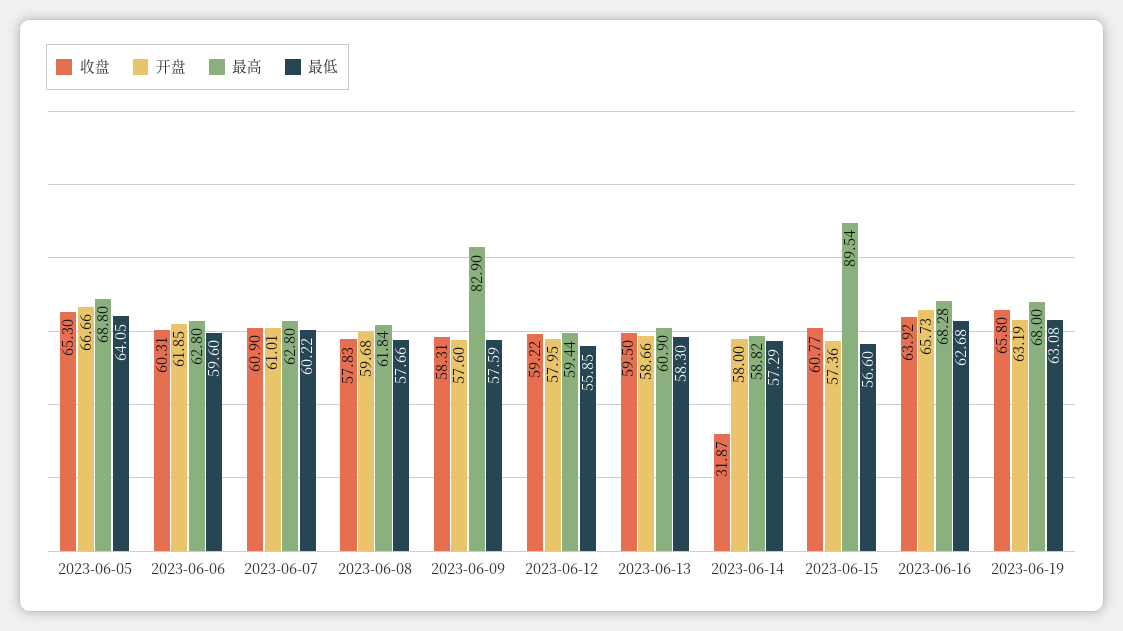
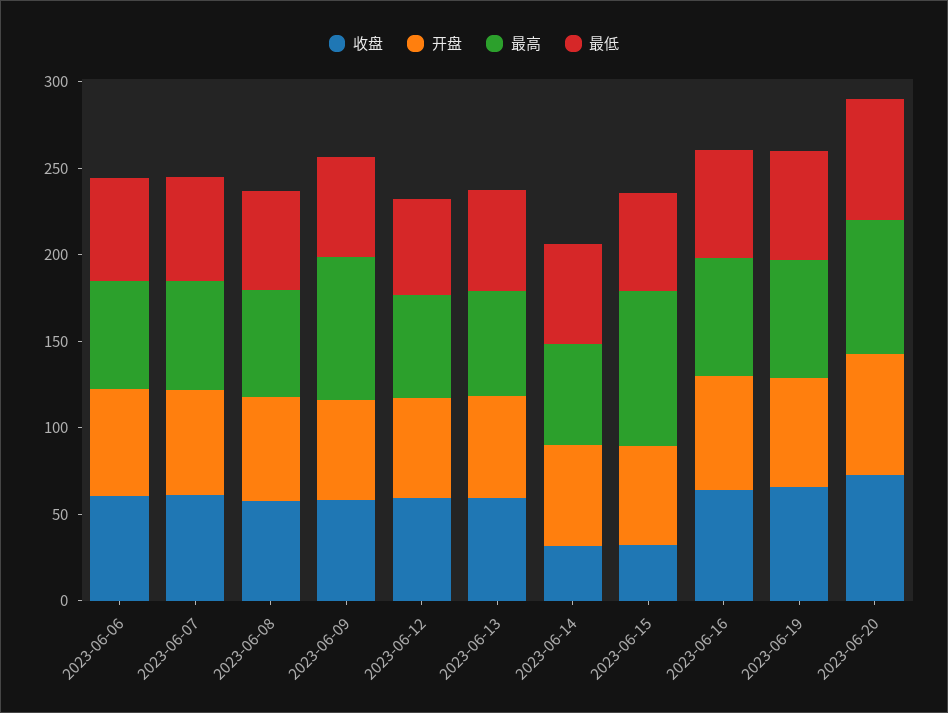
收盘, 2023-06-05: 65.3 -> none
开盘, 2023-06-05: 66.66 -> none
最高, 2023-06-05: 68.8 -> none
最低, 2023-06-05: 64.05 -> none
收盘, 2023-06-15: 60.77 -> 30
收盘, 2023-06-20: none -> 70
开盘, 2023-06-20: none -> 70
最高, 2023-06-20: none -> 80
最低, 2023-06-20: none -> 70

